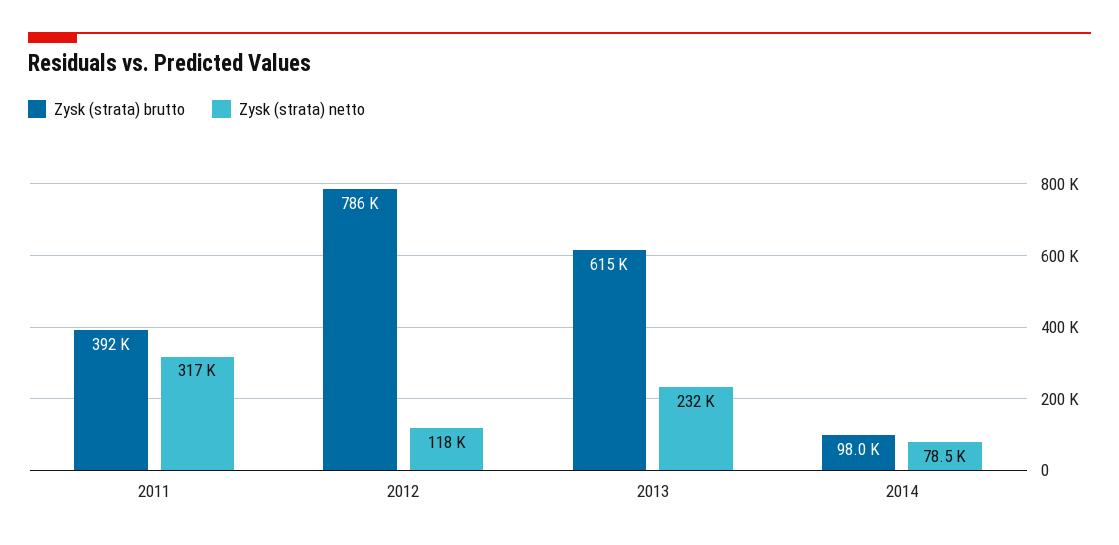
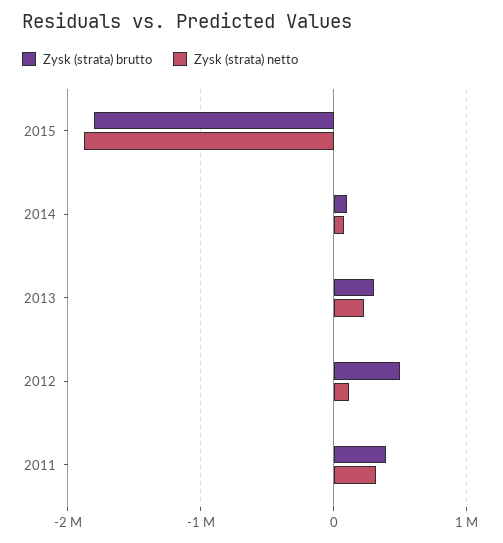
Zysk (strata) brutto, 2012: 786000 -> 500000
Zysk (strata) brutto, 2013: 615000 -> 300000
Zysk (strata) brutto, 2015: none -> -1800000
Zysk (strata) netto, 2015: none -> -1900000

